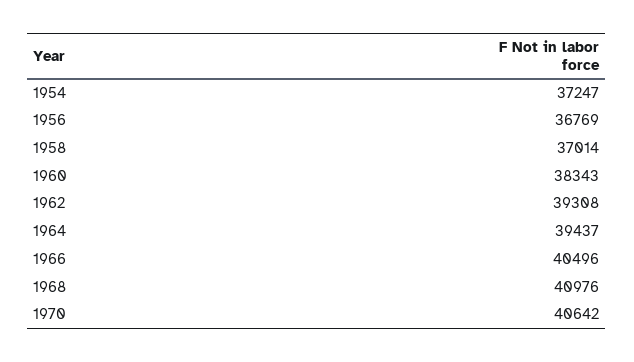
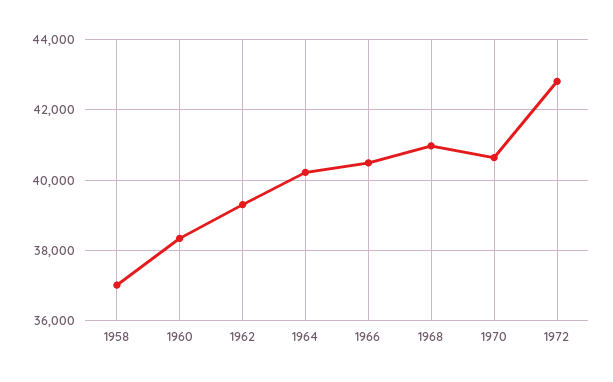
1954: 37247 -> none
1956: 36769 -> none
1964: 39437 -> 40200
1972: none -> 42800

